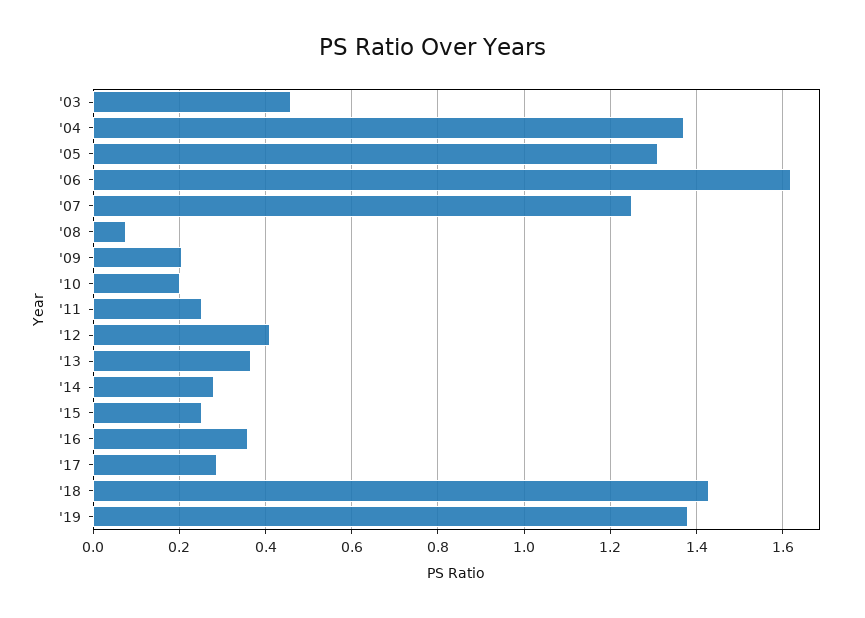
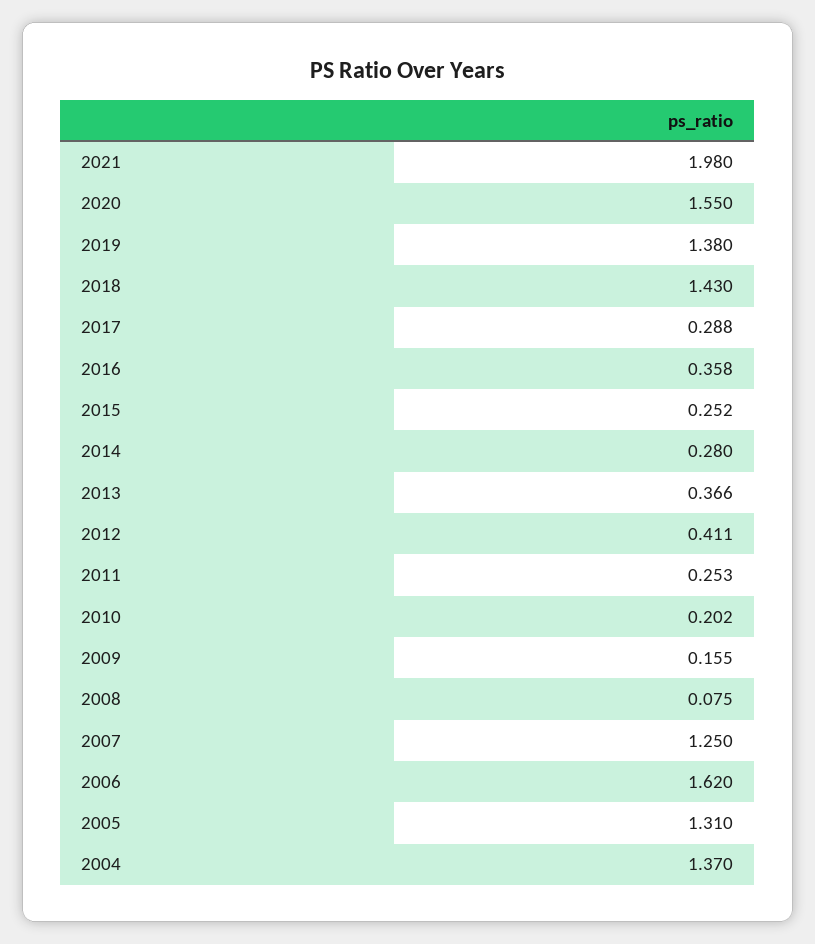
'03: 0.46 -> none
'09: 0.2 -> 0.155
2021: none -> 1.98
2020: none -> 1.55

